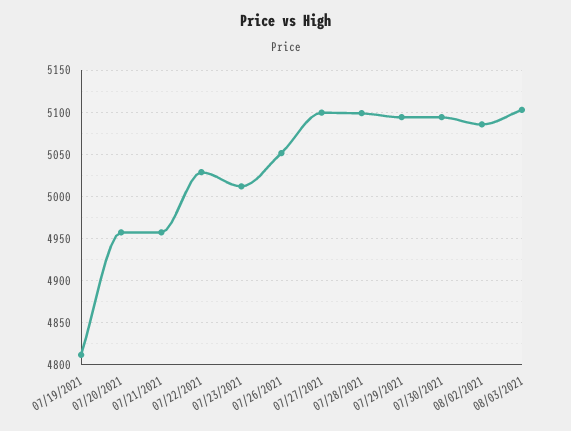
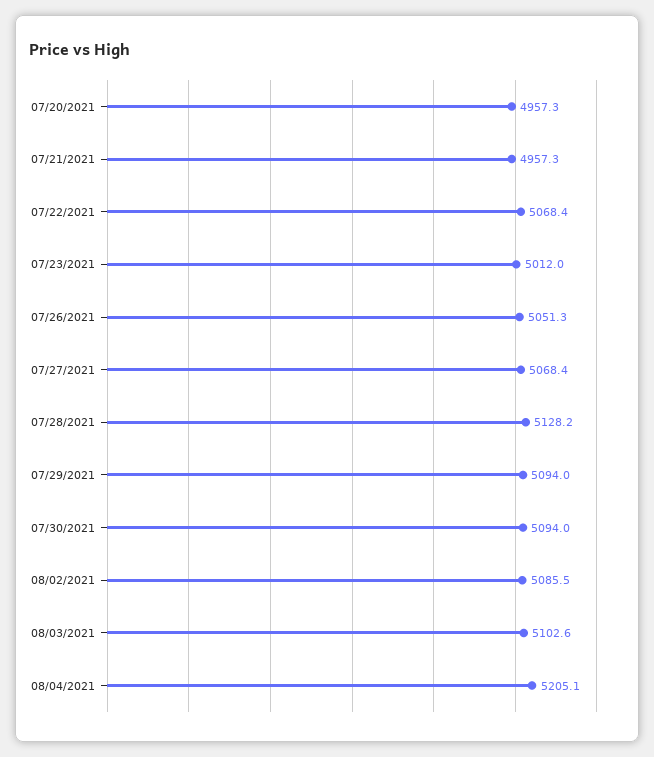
07/19/2021: 4810 -> none
07/22/2021: 5030 -> 5068.4
07/27/2021: 5100 -> 5068.4
07/28/2021: 5100 -> 5128.2
08/04/2021: none -> 5205.1

